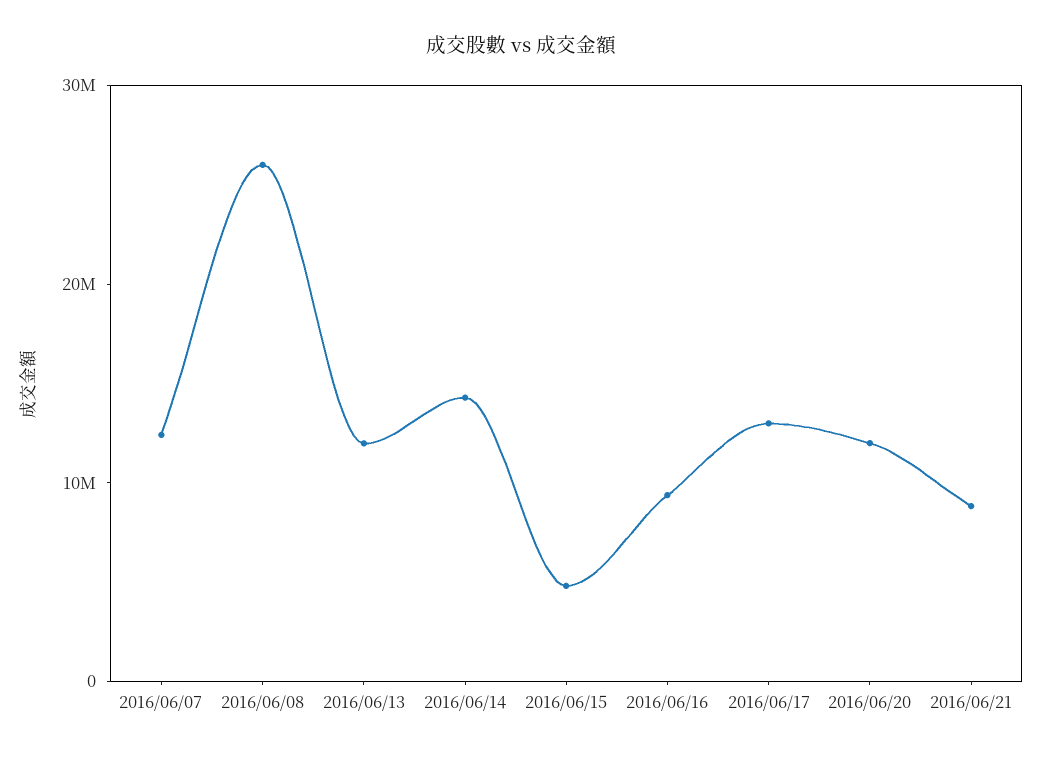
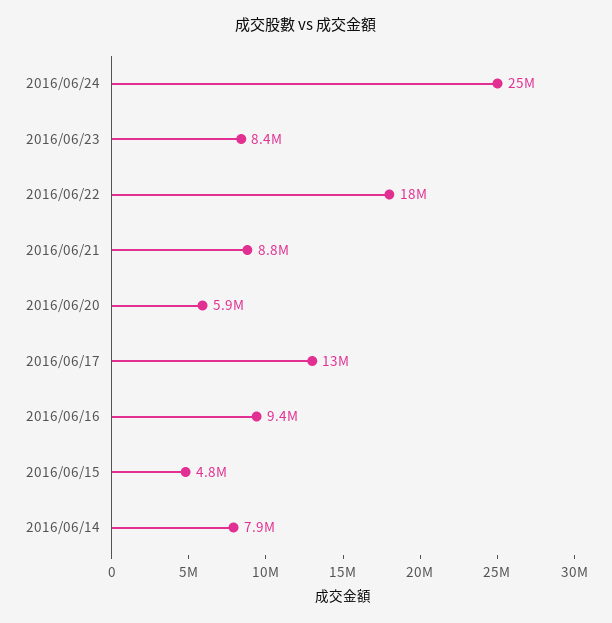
2016/06/07: 12000000 -> none
2016/06/08: 26000000 -> none
2016/06/13: 12000000 -> none
2016/06/14: 14000000 -> 7900000
2016/06/20: 12000000 -> 5900000
2016/06/24: none -> 25000000
2016/06/23: none -> 8400000
2016/06/22: none -> 18000000

